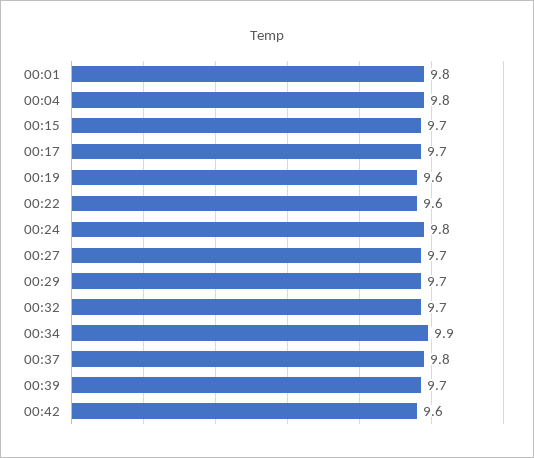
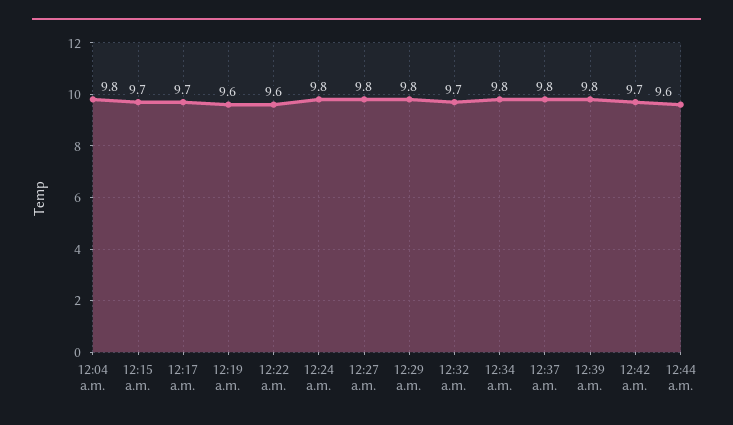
00:01: 9.8 -> none
00:27: 9.7 -> 9.8
00:29: 9.7 -> 9.8
00:34: 9.9 -> 9.8
00:39: 9.7 -> 9.8
00:42: 9.6 -> 9.7
12:44 a.m.: none -> 9.6

